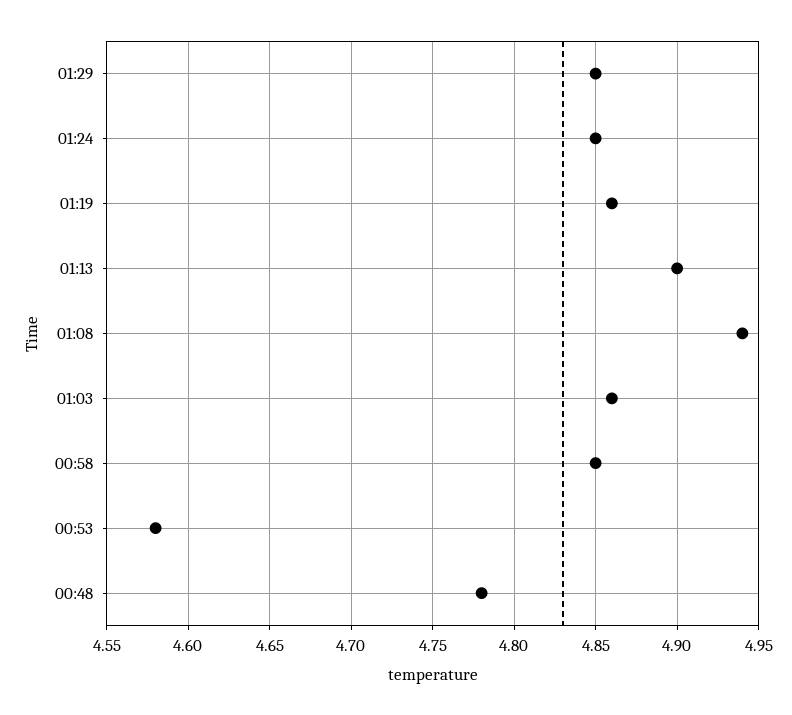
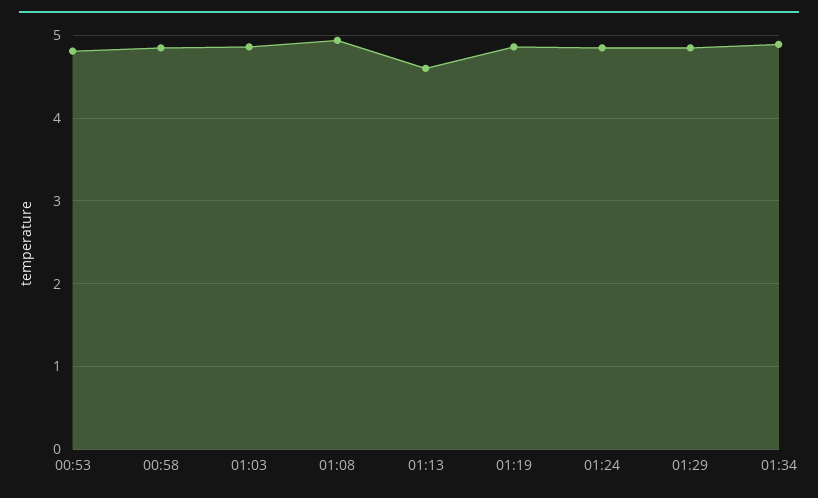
01:13: 4.9 -> 4.6
00:53: 4.58 -> 4.8
00:48: 4.78 -> none
01:34: none -> 4.9

